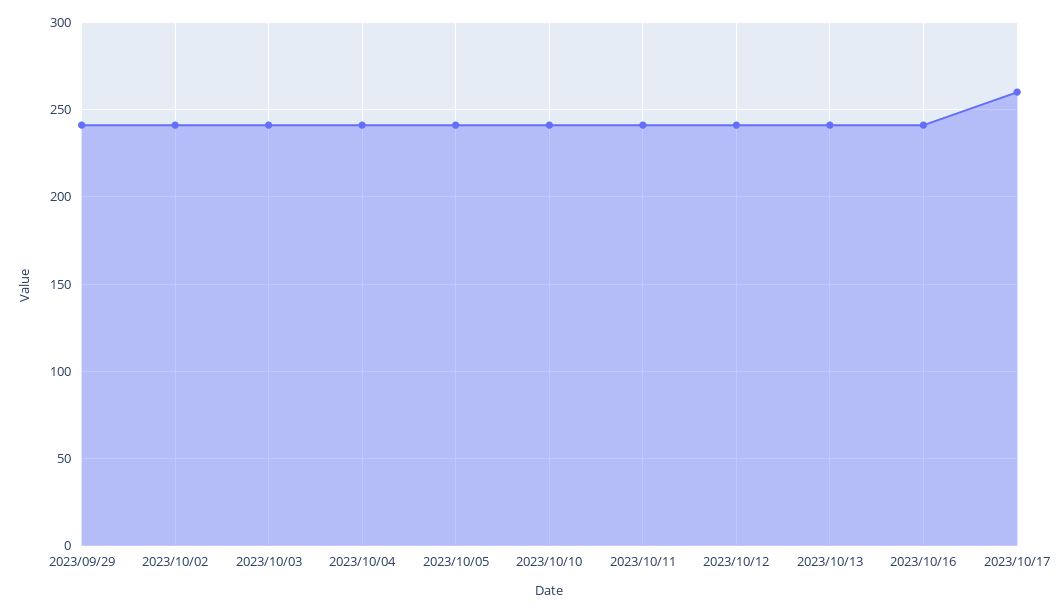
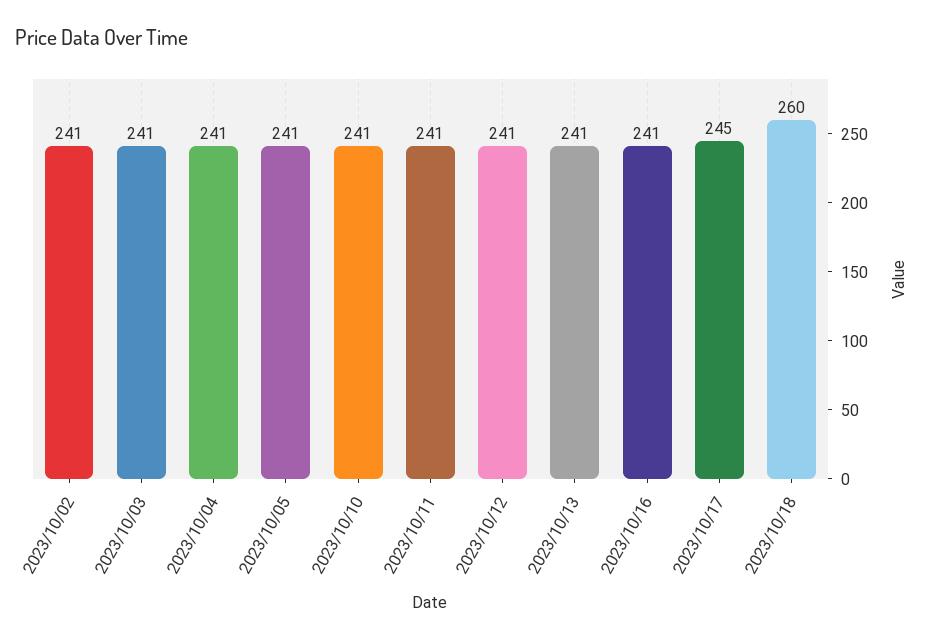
2023/09/29: 240 -> none
2023/10/17: 260 -> 245
2023/10/18: none -> 260

